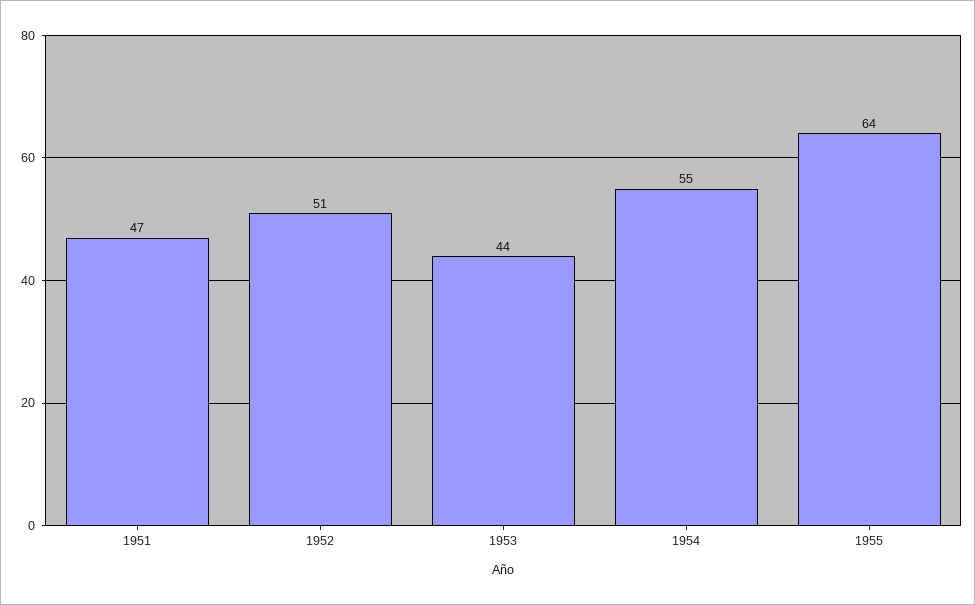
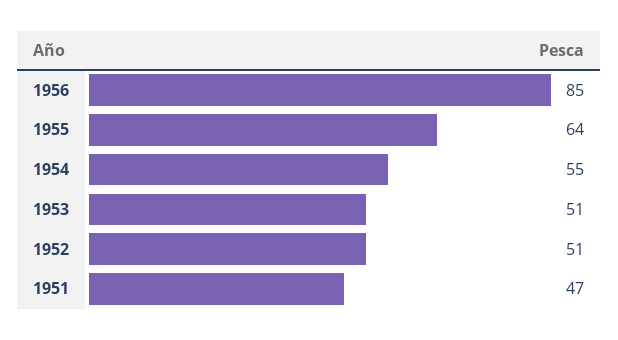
1953: 44 -> 51
1956: none -> 85

